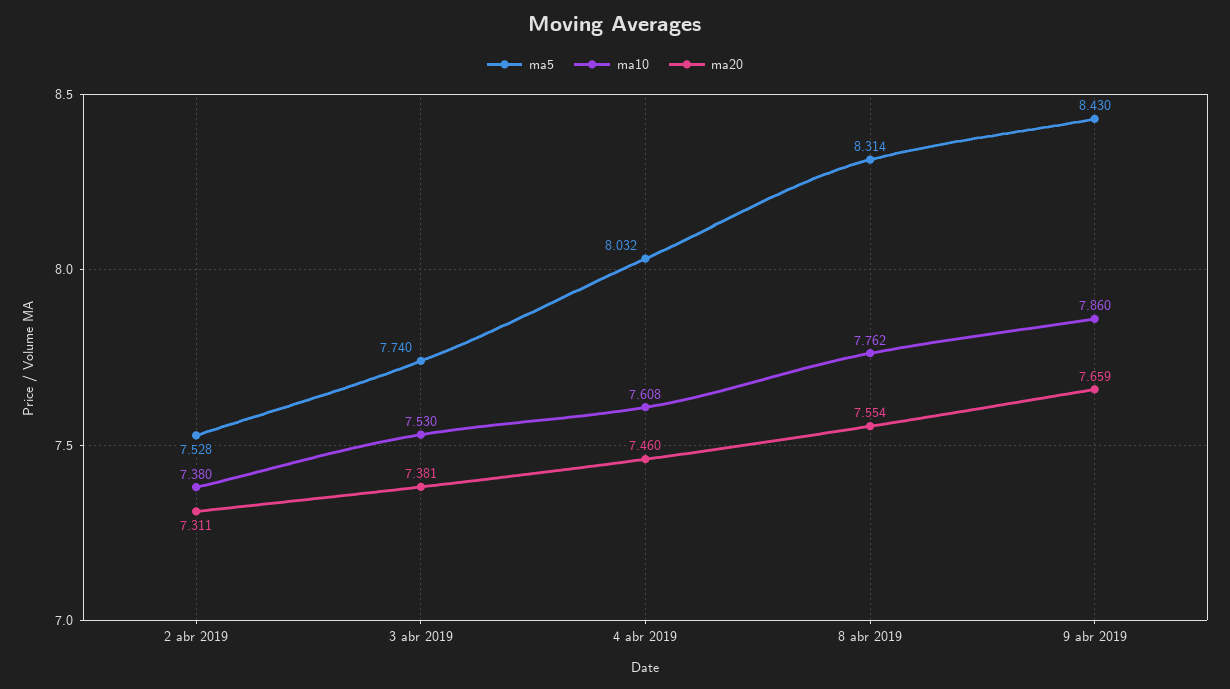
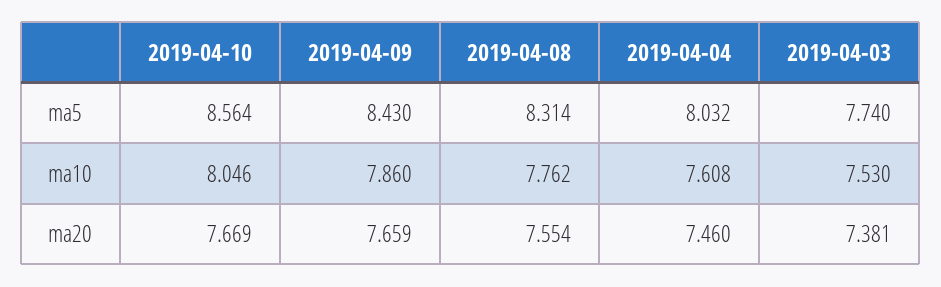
ma5, 2 abr 2019: 7.528 -> none
ma10, 2 abr 2019: 7.38 -> none
ma20, 2 abr 2019: 7.311 -> none
ma5, 2019-04-10: none -> 8.564
ma10, 2019-04-10: none -> 8.046
ma20, 2019-04-10: none -> 7.669

